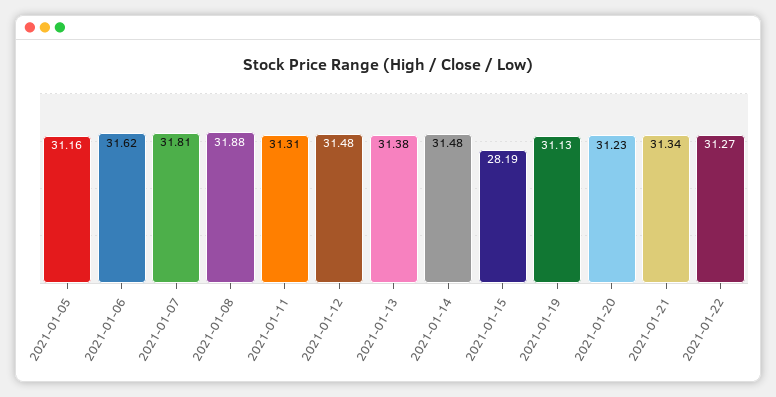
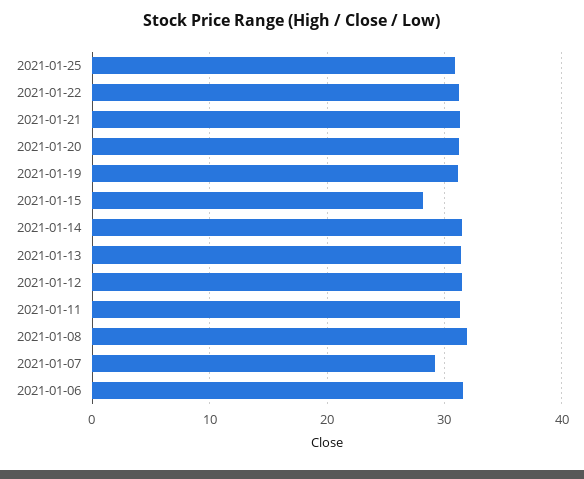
2021-01-05: 31.16 -> none
2021-01-07: 31.81 -> 29
2021-01-25: none -> 31

